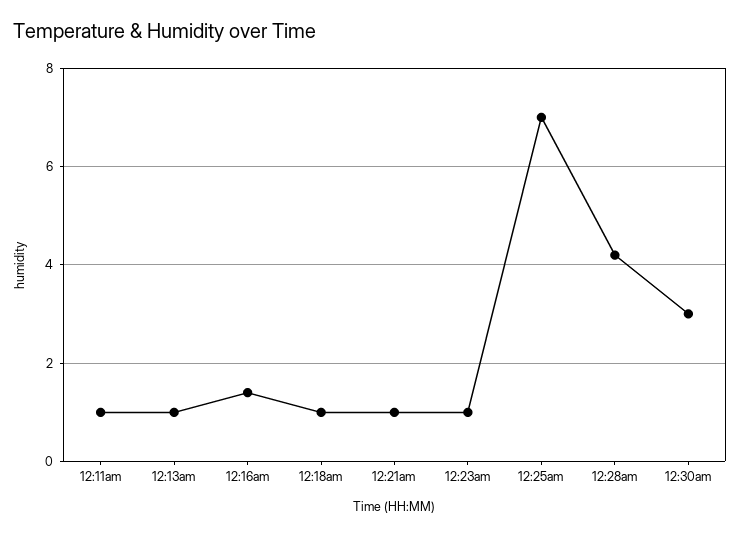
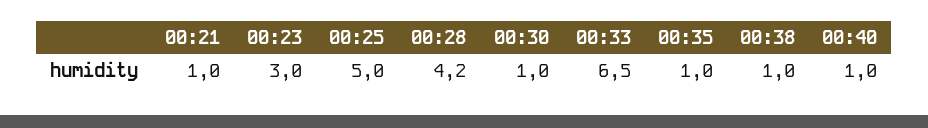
12:11am: 1 -> none
12:13am: 1 -> none
12:16am: 1.5 -> none
12:18am: 1 -> none
12:23am: 1 -> 3
12:25am: 7 -> 5
12:30am: 3 -> 1
00:33: none -> 6.5
00:35: none -> 1
00:38: none -> 1
00:40: none -> 1

